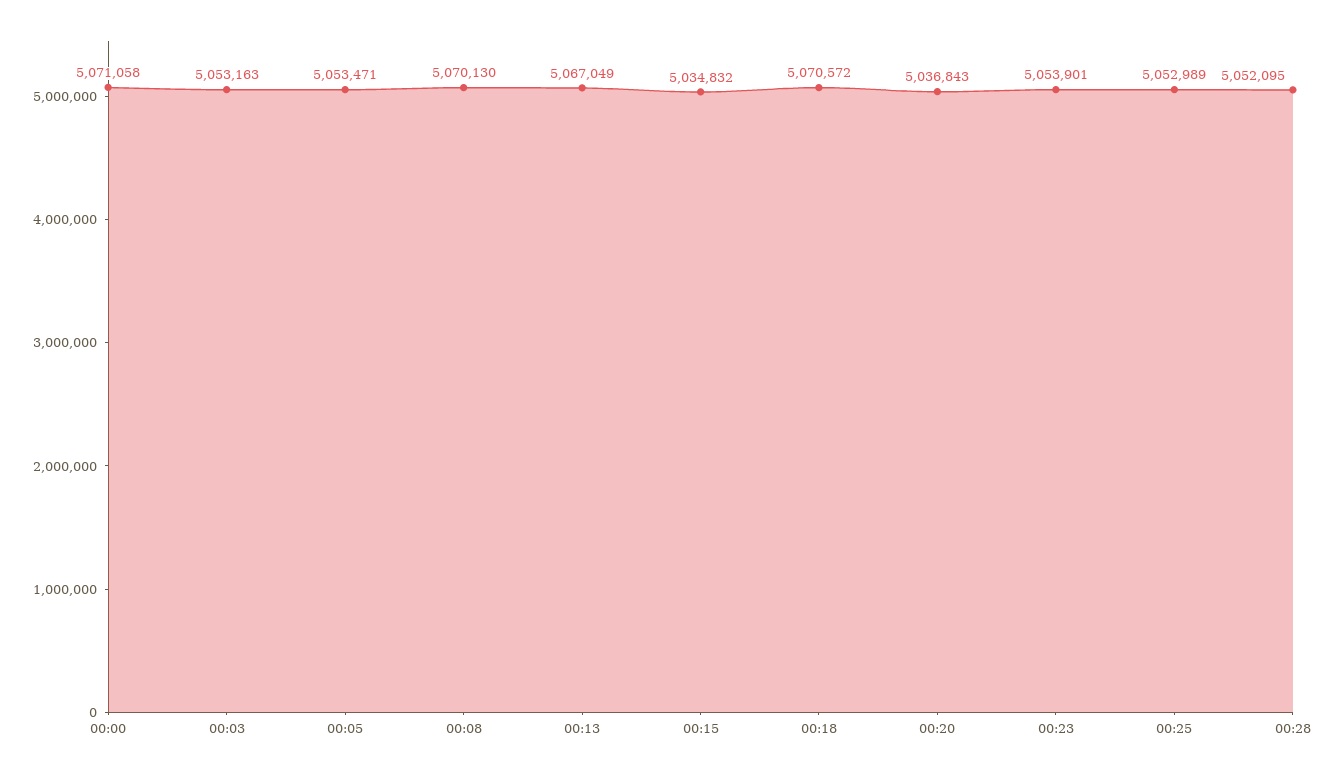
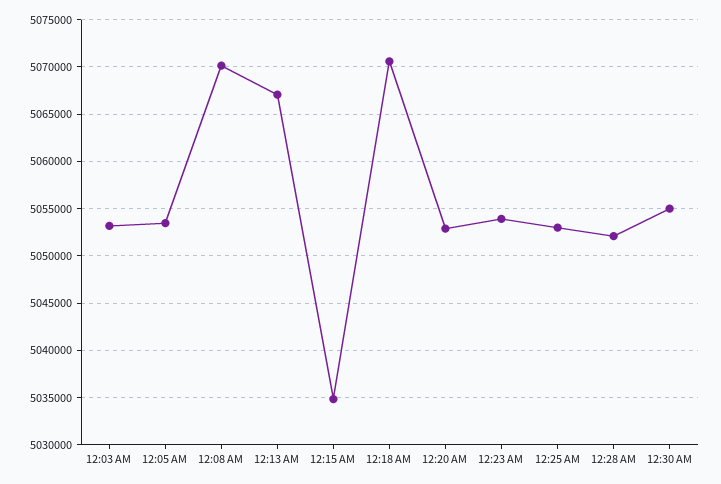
00:00: 5071058 -> none
00:20: 5036843 -> 5053000
12:30 AM: none -> 5055000

